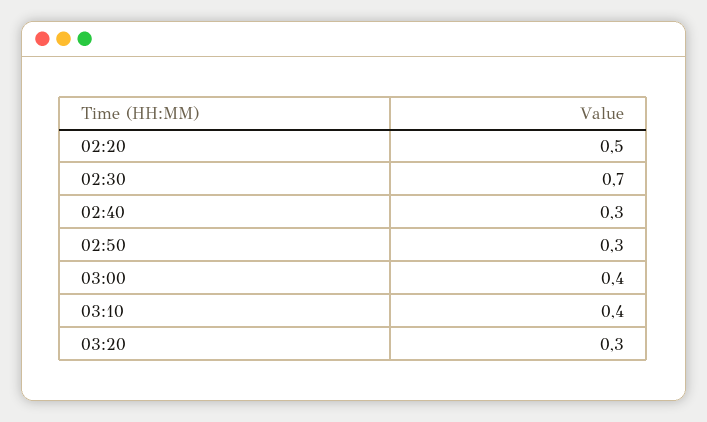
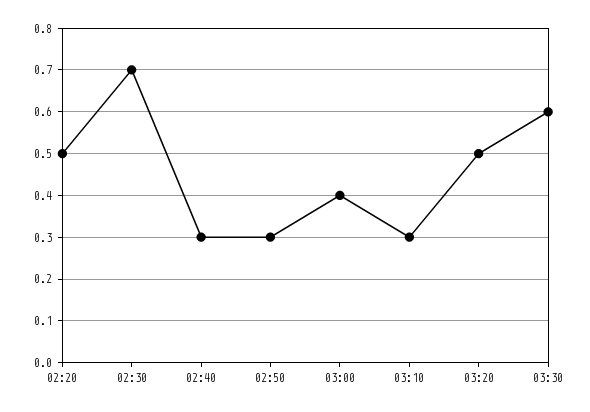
03:10: 0.4 -> 0.3
03:20: 0.3 -> 0.5
03:30: none -> 0.6

